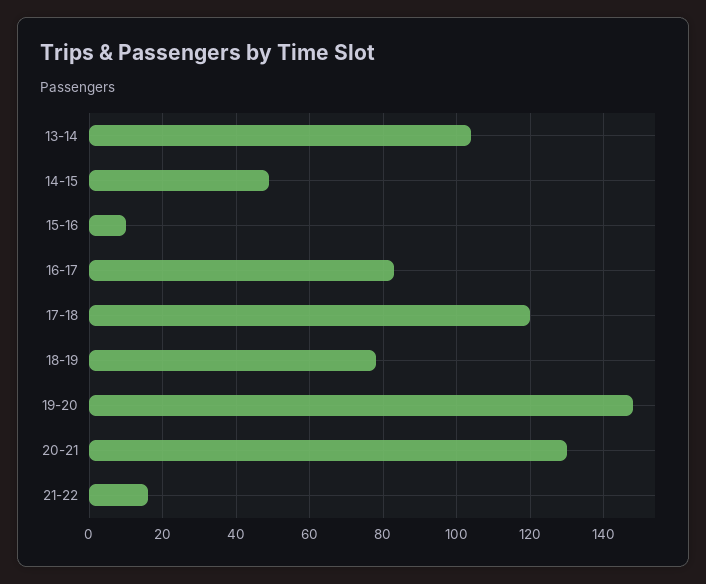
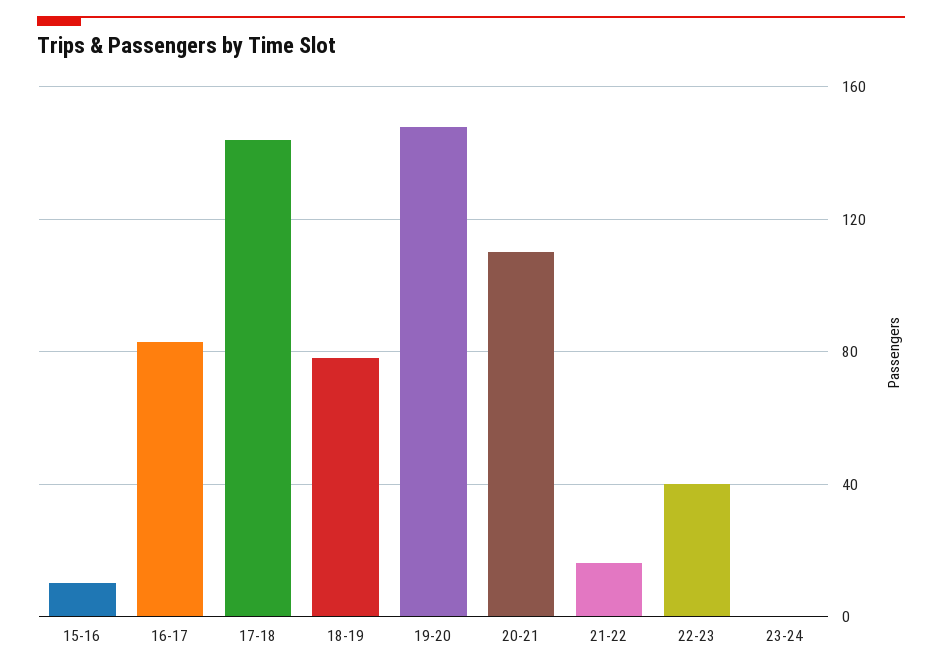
13-14: 105 -> none
14-15: 50 -> none
17-18: 120 -> 145
20-21: 130 -> 110
22-23: none -> 40
23-24: none -> 0

